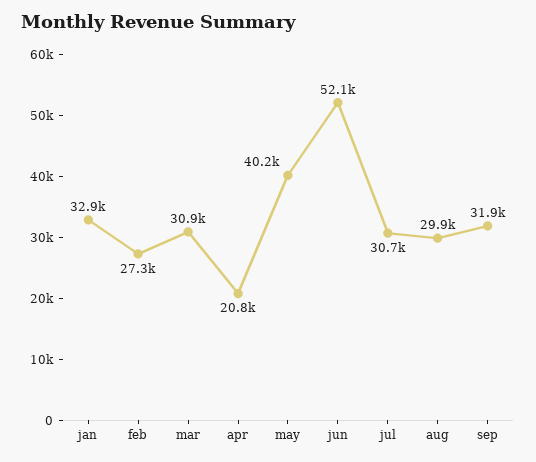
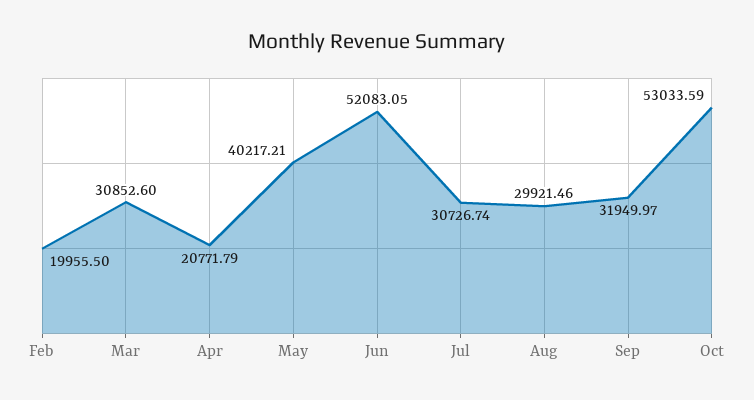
jan: 32900 -> none
feb: 27300 -> 19955.5
Oct: none -> 53033.59

